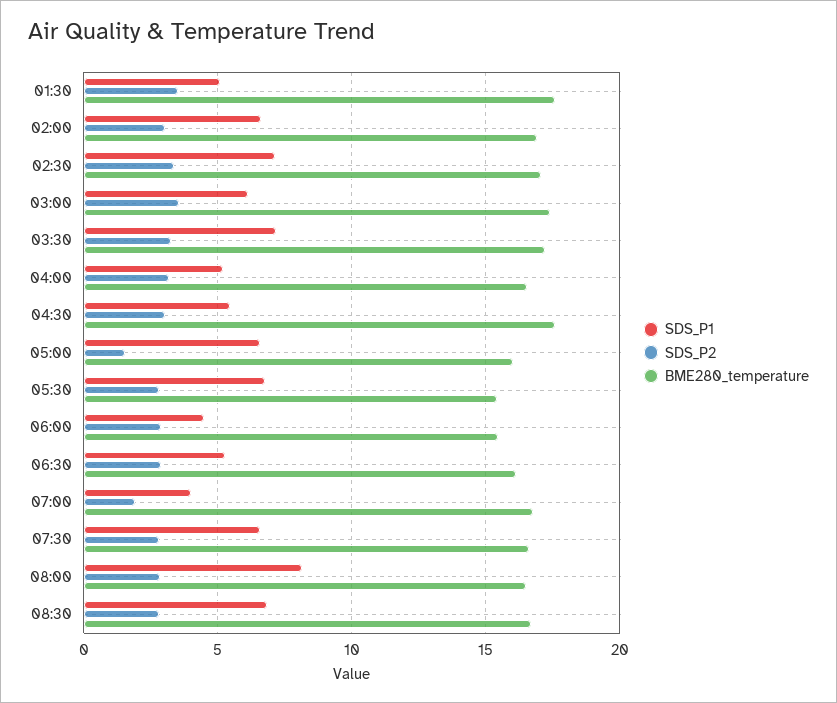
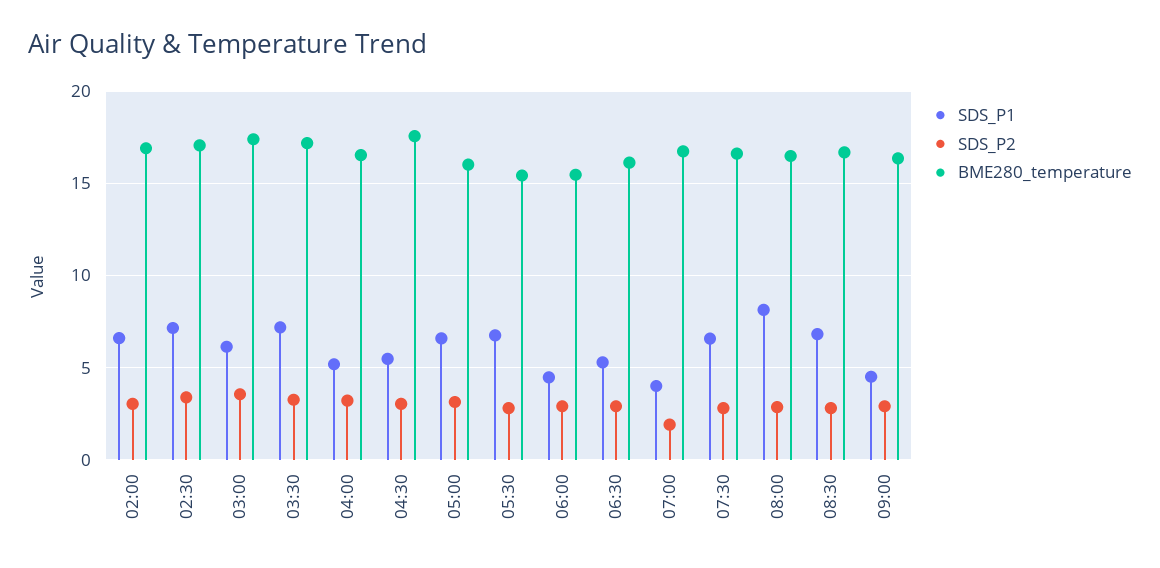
SDS_P1, 01:30: 5 -> none
SDS_P2, 01:30: 3.5 -> none
BME280_temperature, 01:30: 17.5 -> none
SDS_P2, 05:00: 1.5 -> 3
SDS_P1, 09:00: none -> 4.5
SDS_P2, 09:00: none -> 3
BME280_temperature, 09:00: none -> 16.5

